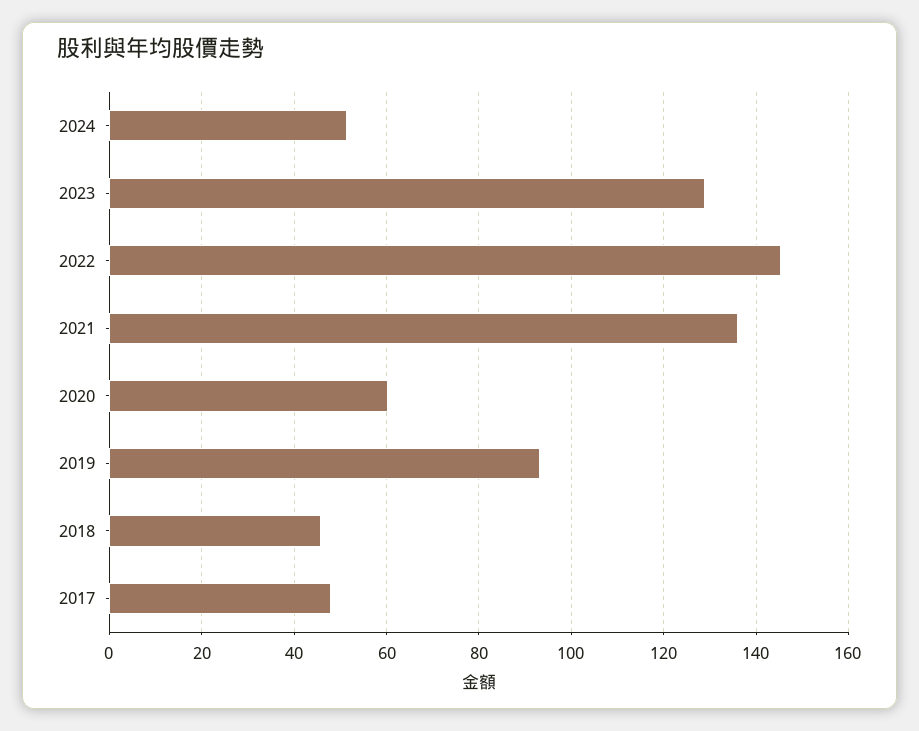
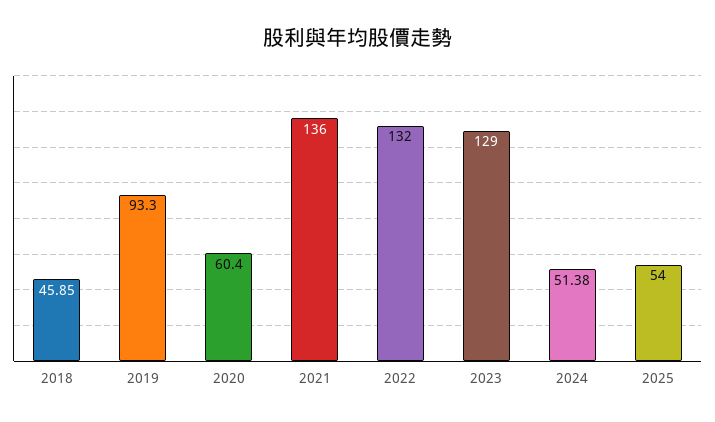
2022: 146 -> 132
2017: 48 -> none
2025: none -> 54

